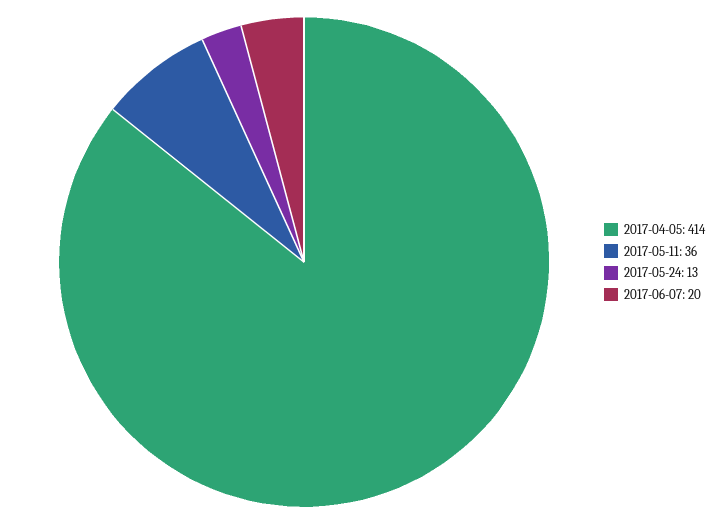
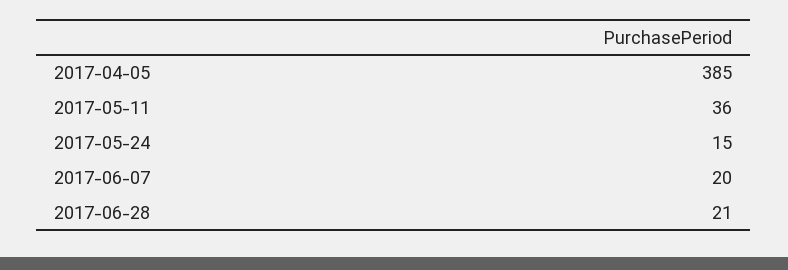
2017-04-05: 414 -> 385
2017-05-24: 13 -> 15
2017-06-28: none -> 21

